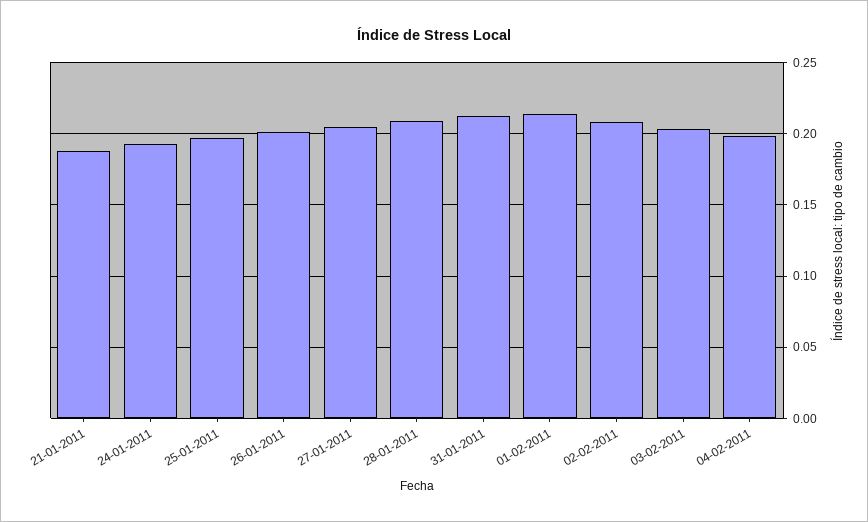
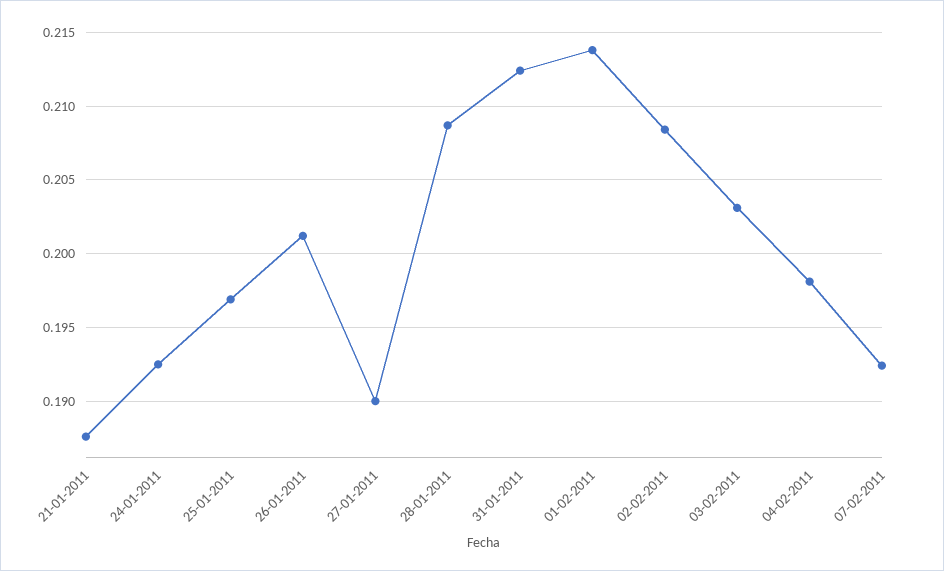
27-01-2011: 0.205 -> 0.19
07-02-2011: none -> 0.1925

